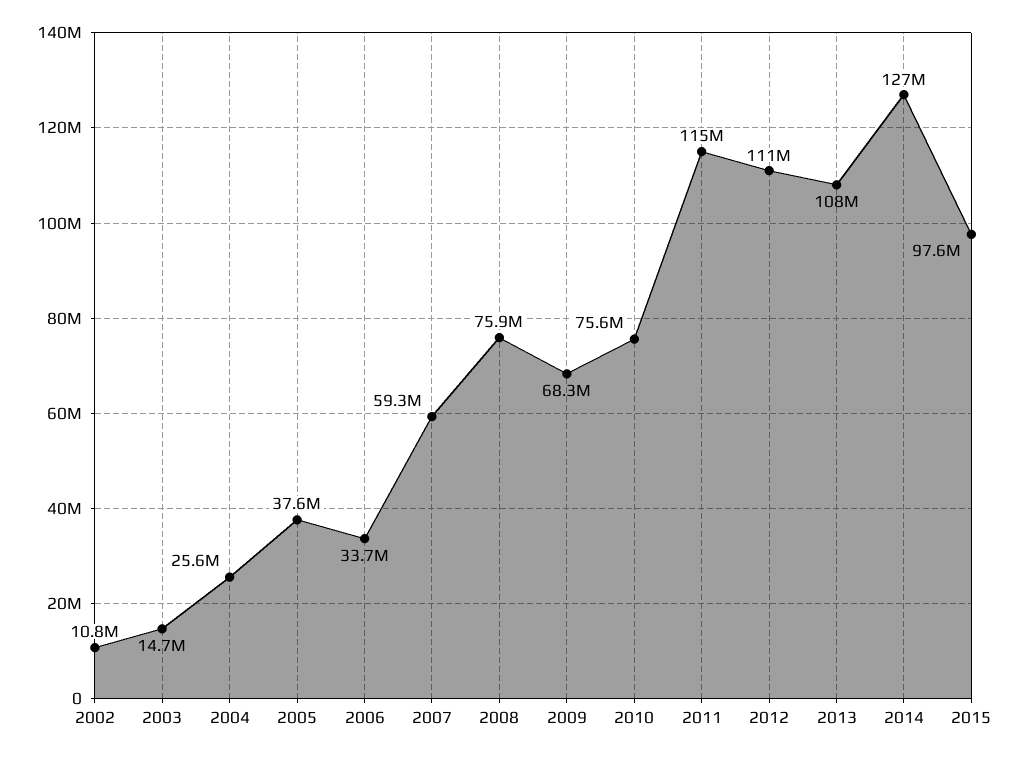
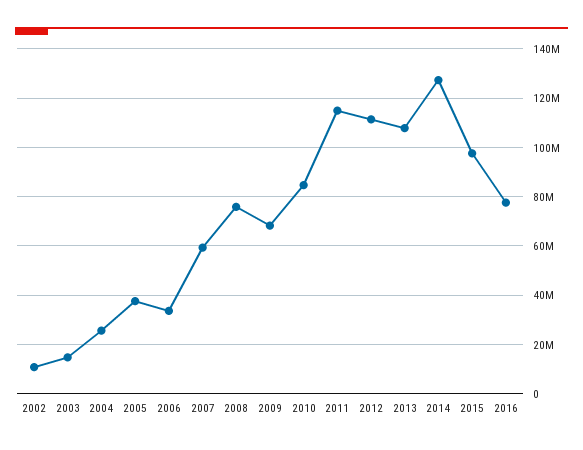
2010: 75600000 -> 85000000
2016: none -> 77500000

